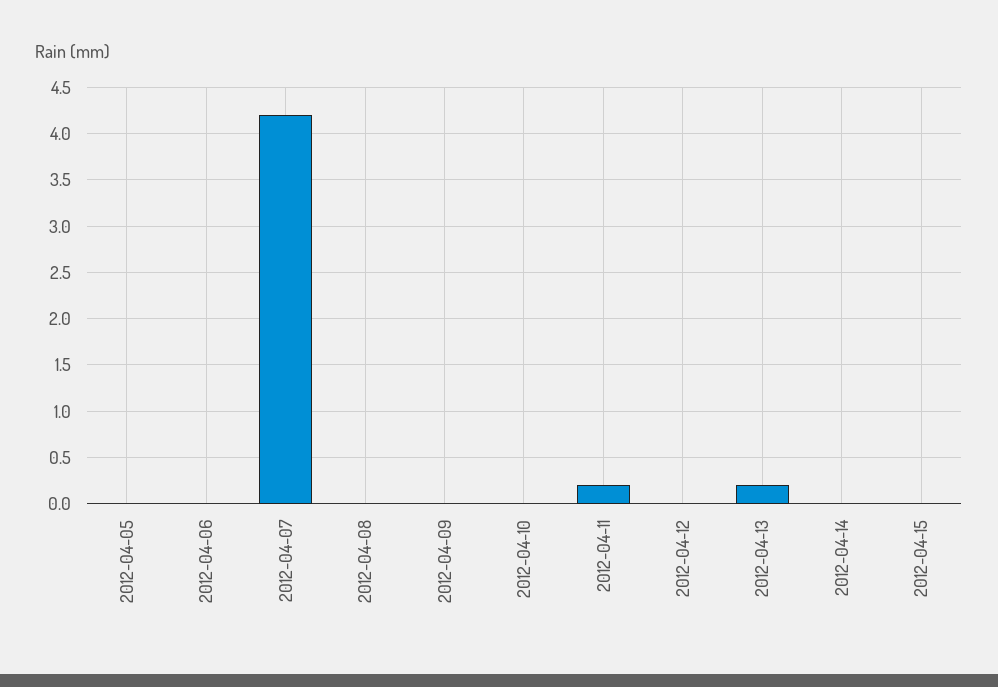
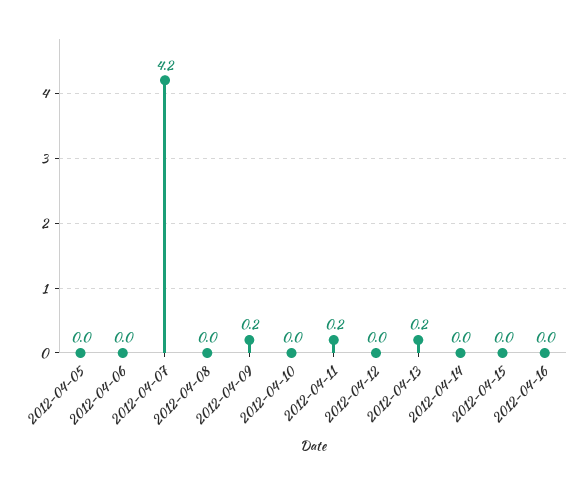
2012-04-09: 0 -> 0.2
2012-04-16: none -> 0

